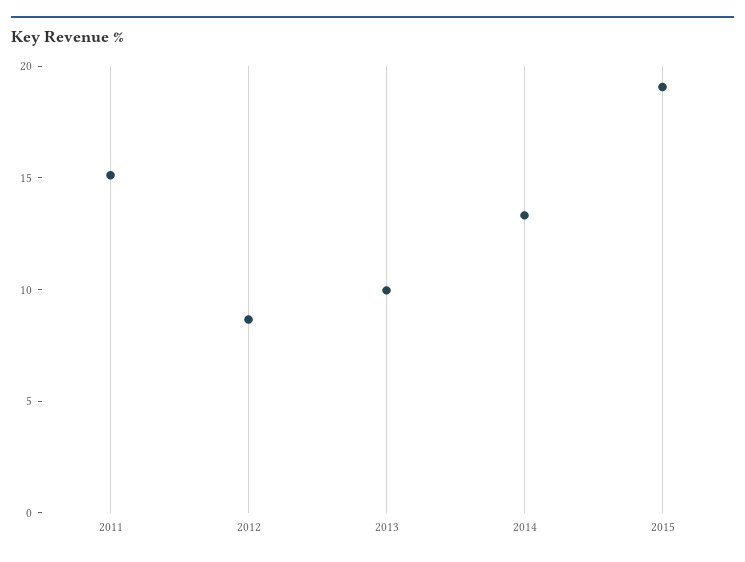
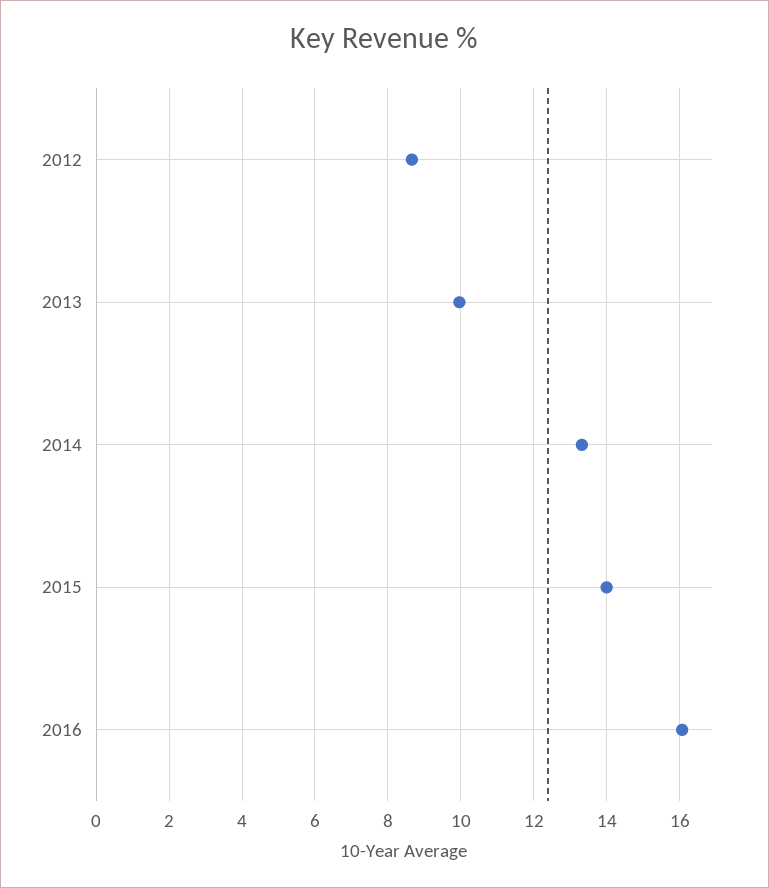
2011: 15 -> none
2015: 19 -> 14
2016: none -> 16

